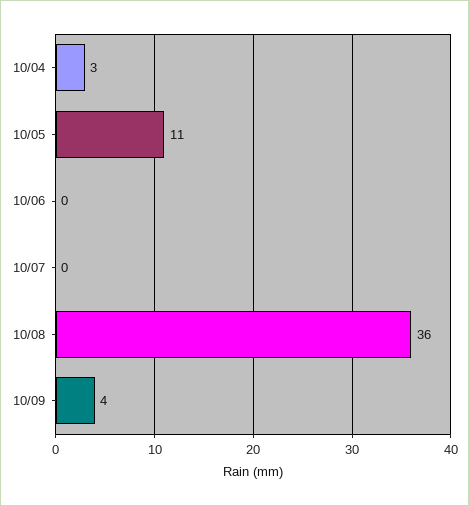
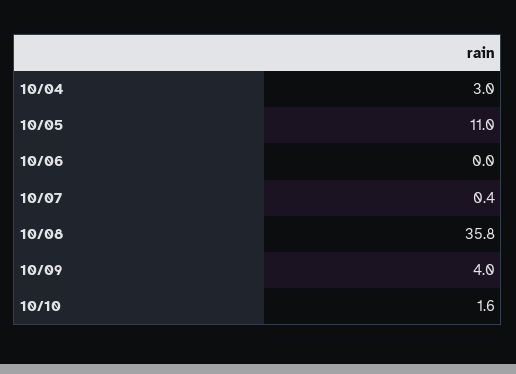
10/10: none -> 1.6

